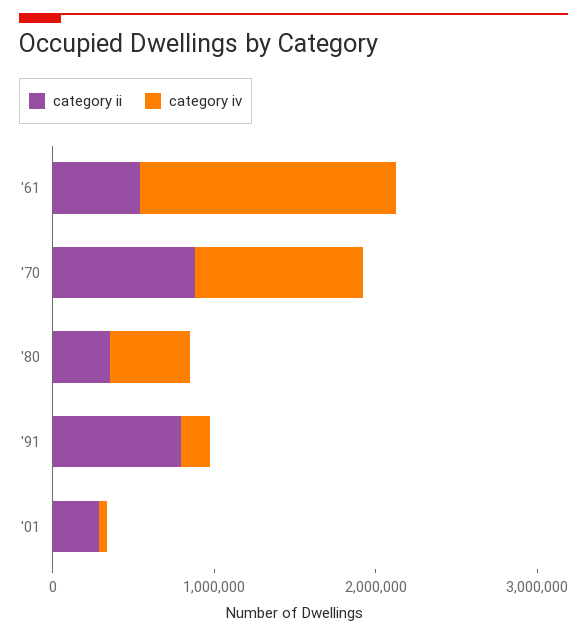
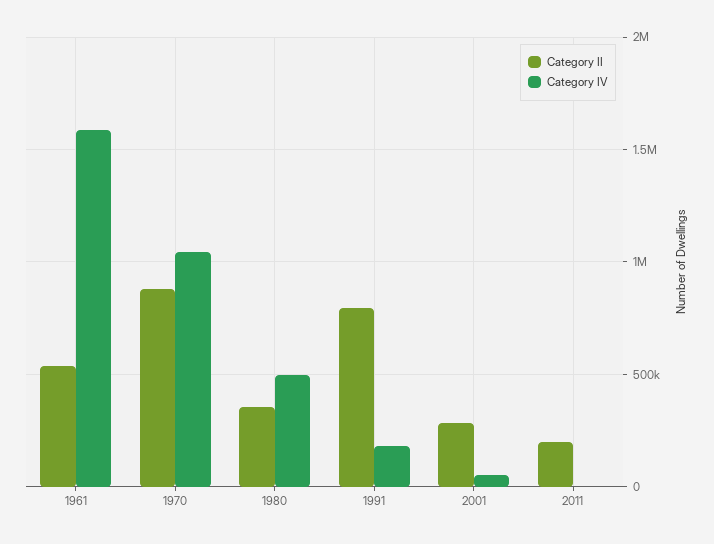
category ii, 2011: none -> 200000
category iv, 2011: none -> 0

